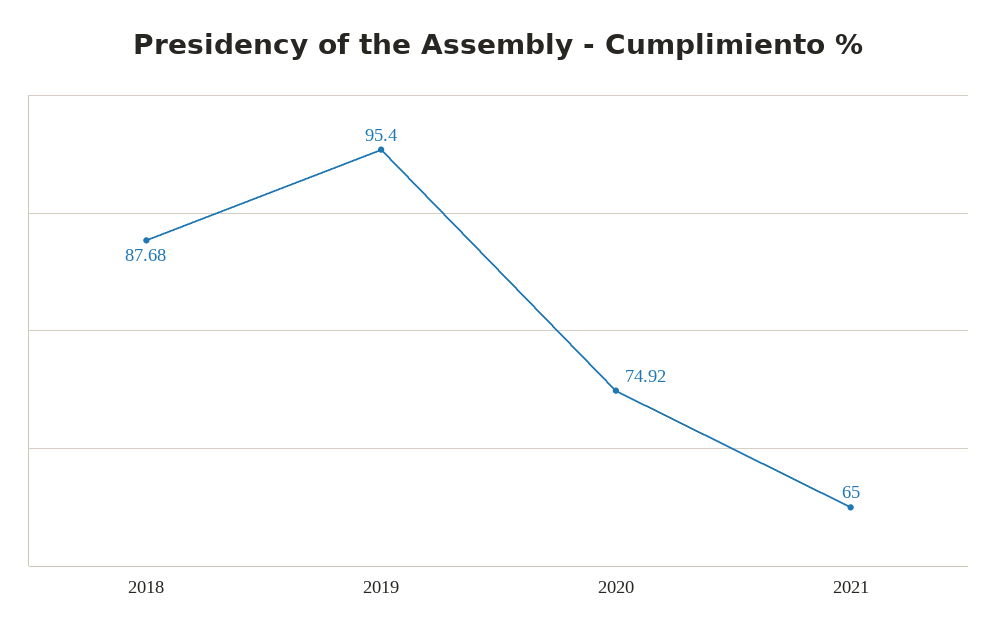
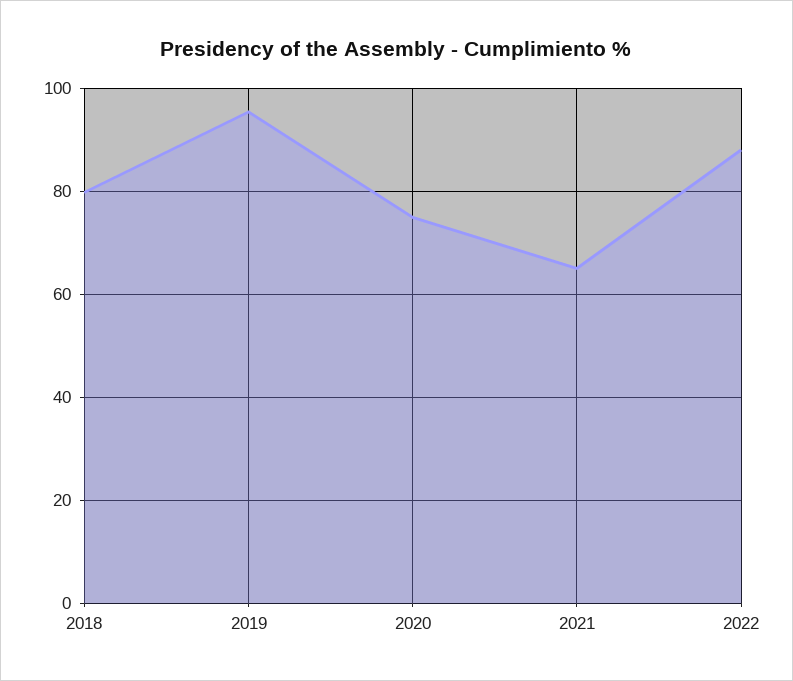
2018: 87.68 -> 80
2022: none -> 88

